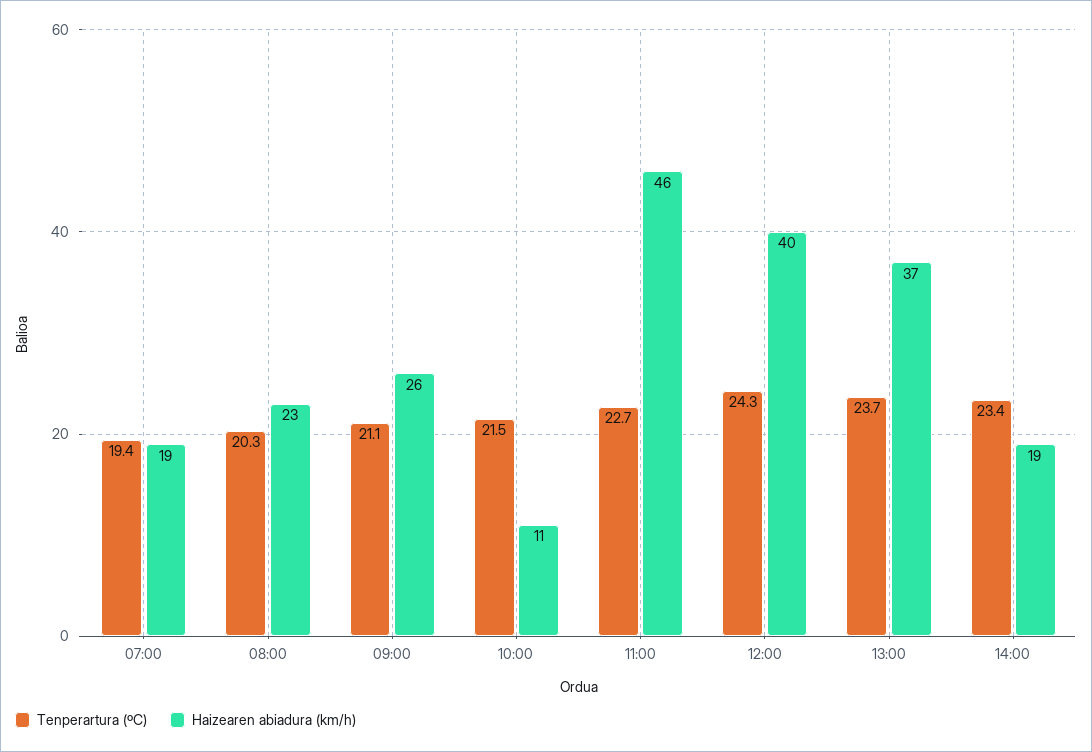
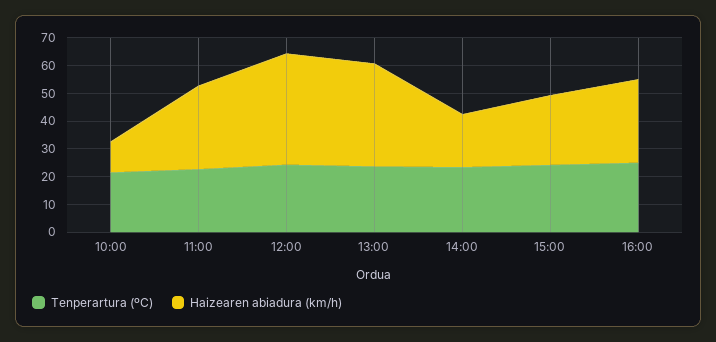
Tenperartura (ºC), 07:00: 19.4 -> none
Haizearen abiadura (km/h), 07:00: 19 -> none
Tenperartura (ºC), 08:00: 20.3 -> none
Haizearen abiadura (km/h), 08:00: 23 -> none
Tenperartura (ºC), 09:00: 21.1 -> none
Haizearen abiadura (km/h), 09:00: 26 -> none
Haizearen abiadura (km/h), 11:00: 46 -> 30
Tenperartura (ºC), 15:00: none -> 25
Haizearen abiadura (km/h), 15:00: none -> 25
Tenperartura (ºC), 16:00: none -> 25
Haizearen abiadura (km/h), 16:00: none -> 30

